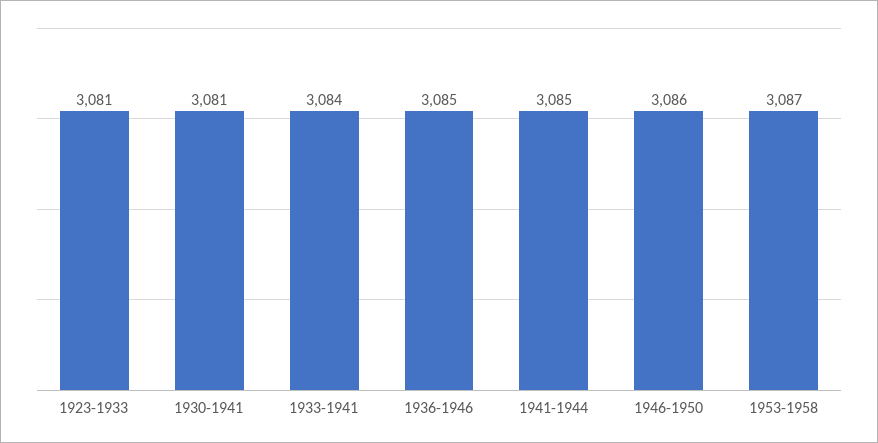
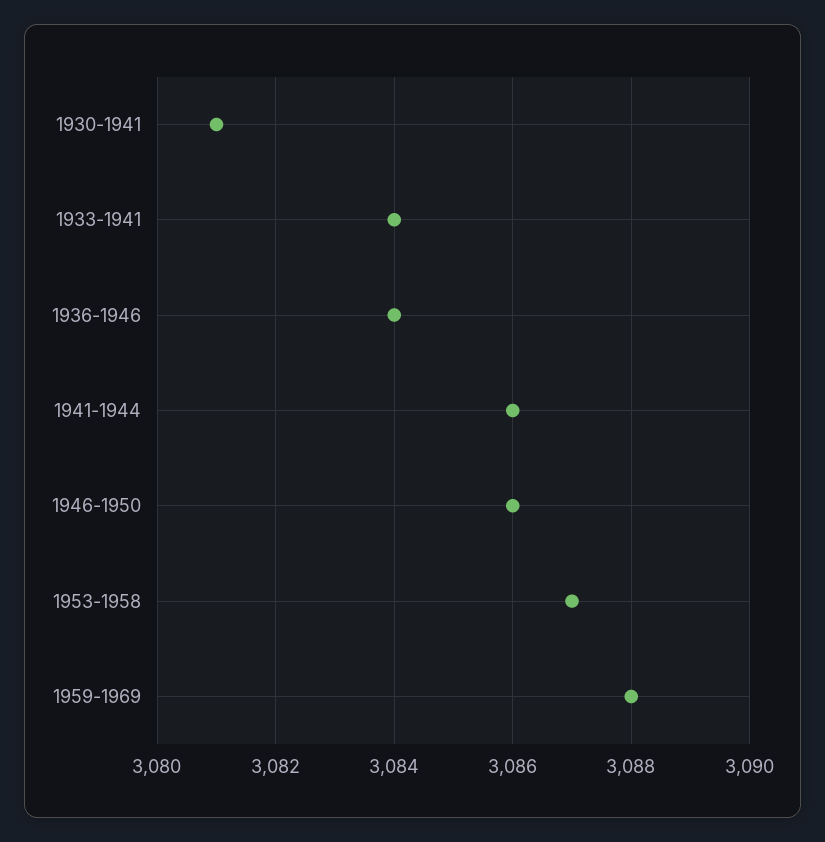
1923-1933: 3081 -> none
1936-1946: 3085 -> 3084
1941-1944: 3085 -> 3086
1959-1969: none -> 3088

